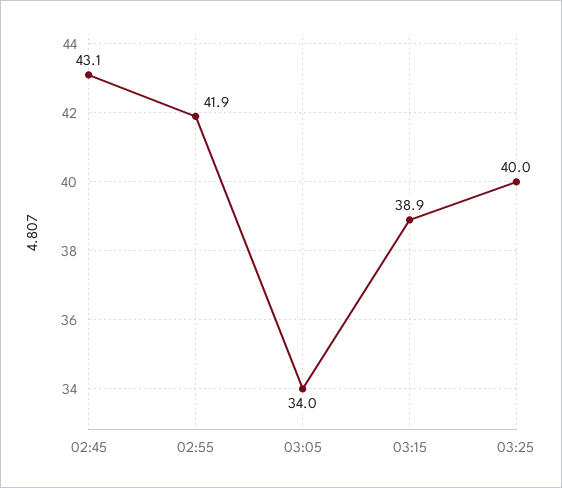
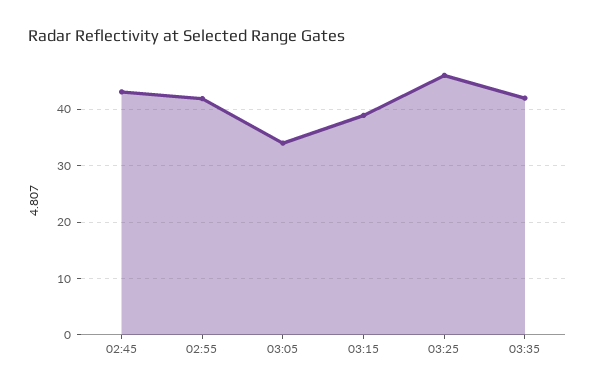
03:25: 40 -> 46
03:35: none -> 42

